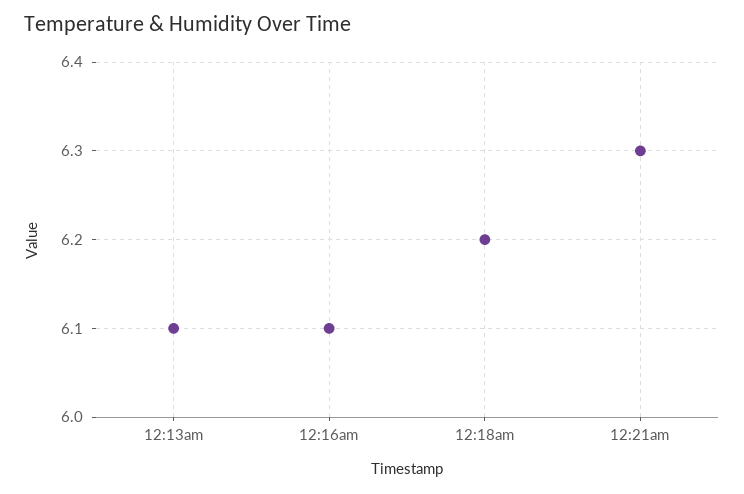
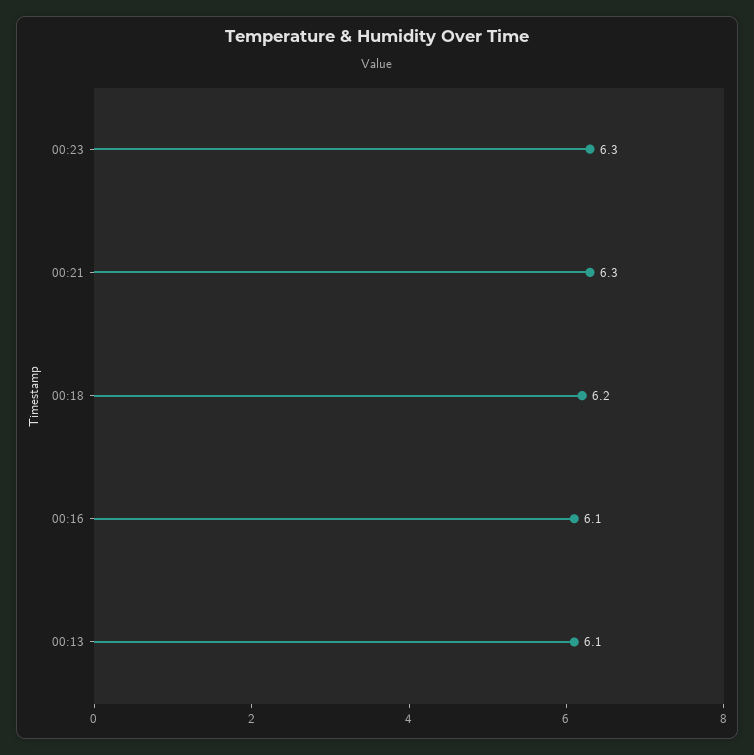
00:23: none -> 6.3

